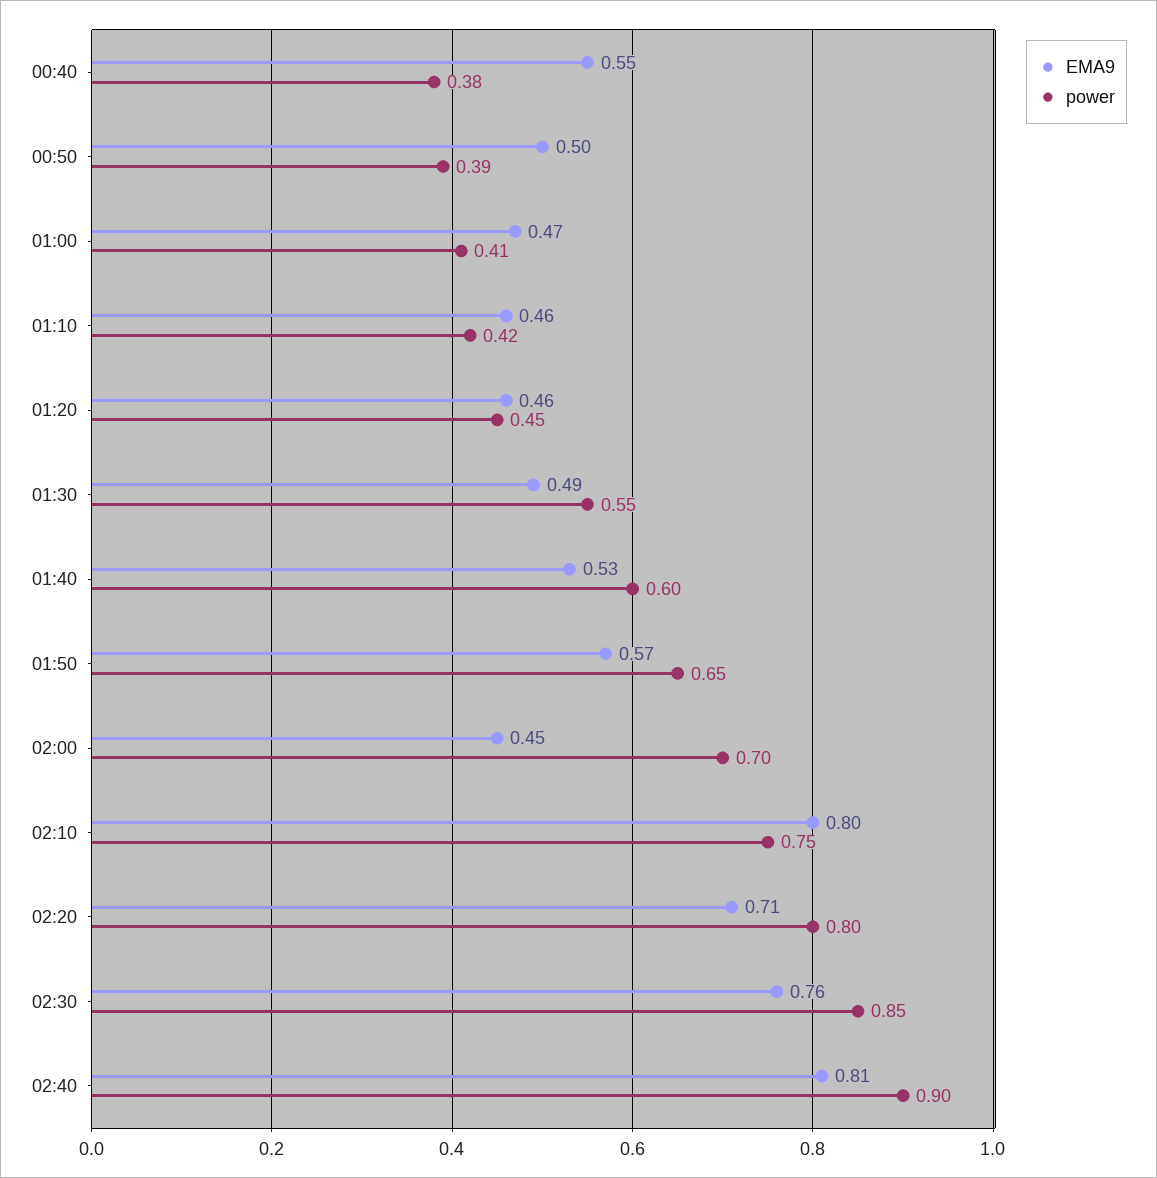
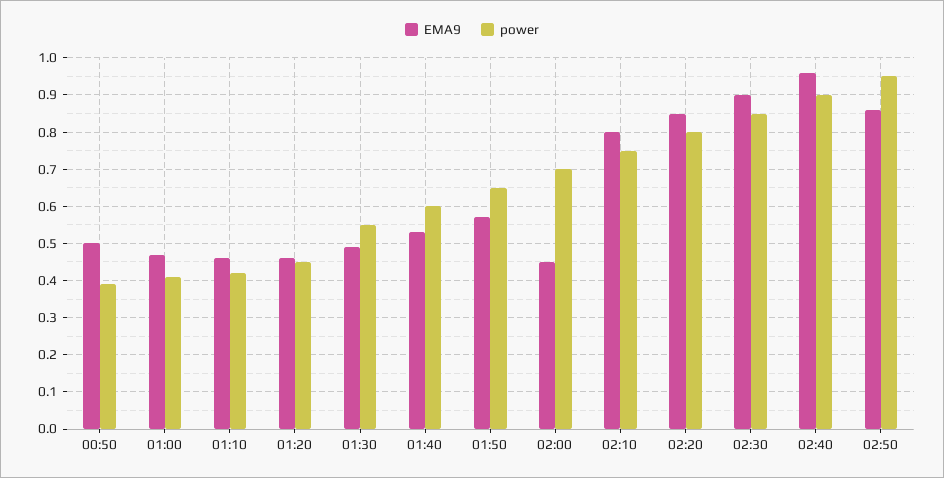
EMA9, 00:40: 0.55 -> none
power, 00:40: 0.38 -> none
EMA9, 02:20: 0.71 -> 0.85
EMA9, 02:30: 0.76 -> 0.9
EMA9, 02:40: 0.81 -> 0.95
EMA9, 02:50: none -> 0.85
power, 02:50: none -> 0.95

